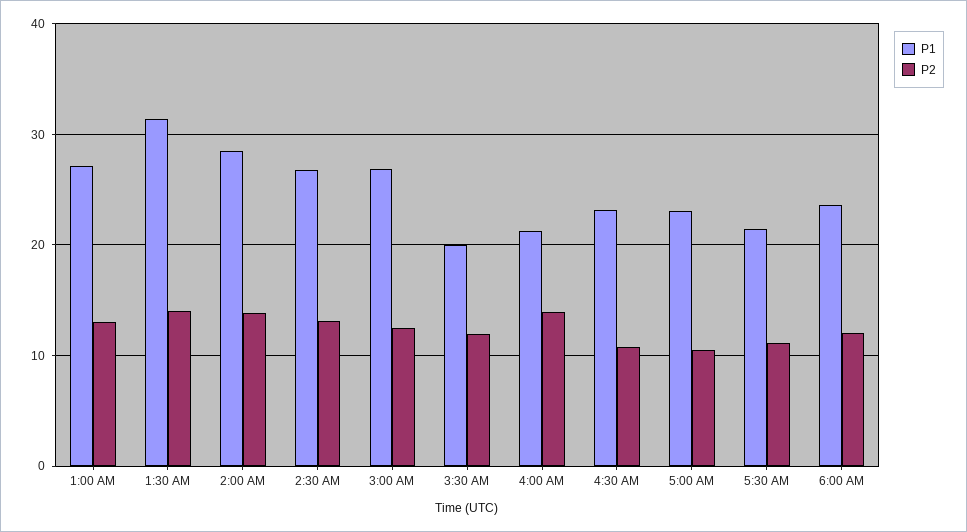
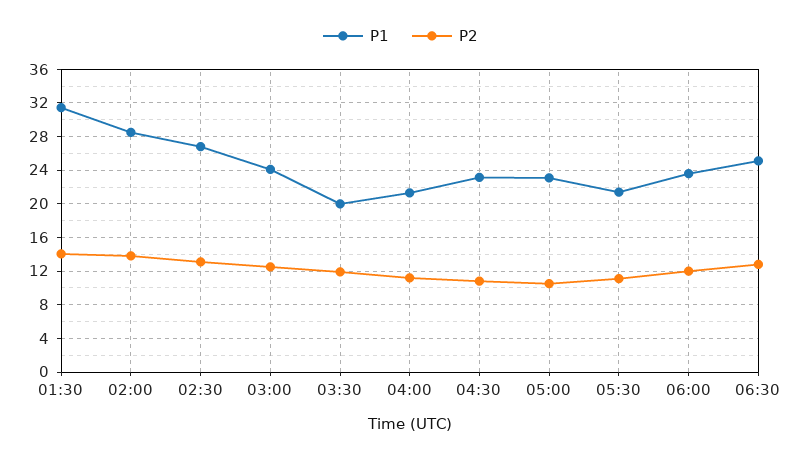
P1, 1:00 AM: 27 -> none
P2, 1:00 AM: 13 -> none
P1, 3:00 AM: 27 -> 24
P2, 4:00 AM: 14 -> 11
P1, 06:30: none -> 25
P2, 06:30: none -> 13

